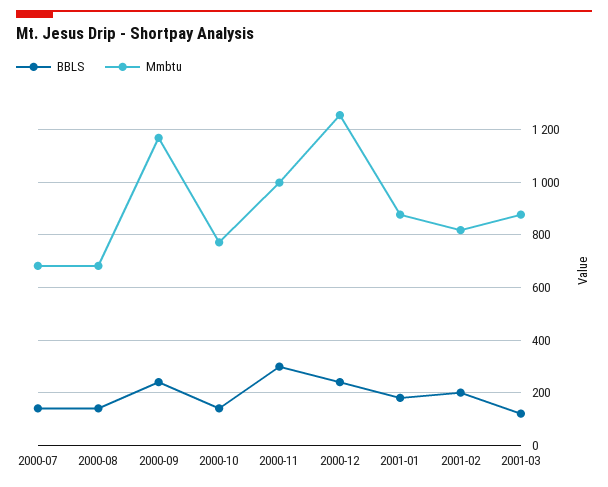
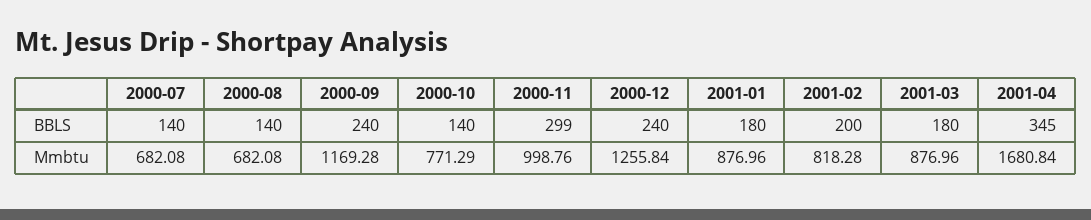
BBLS, 2001-03: 125 -> 180
BBLS, 2001-04: none -> 345
Mmbtu, 2001-04: none -> 1680.84

